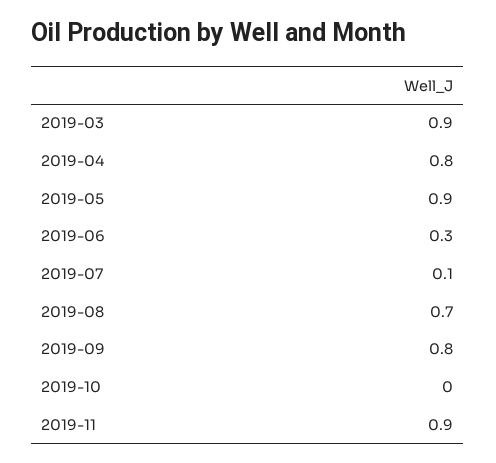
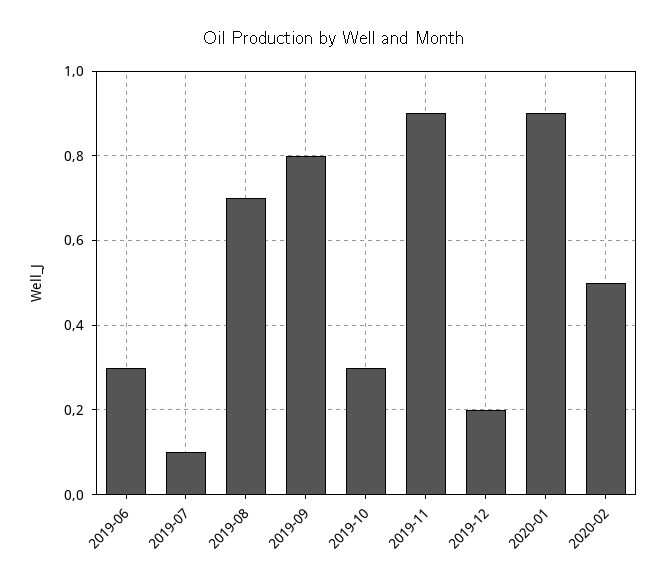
2019-03: 0.9 -> none
2019-04: 0.8 -> none
2019-05: 0.9 -> none
2019-10: 0 -> 0.3
2019-12: none -> 0.2
2020-01: none -> 0.9
2020-02: none -> 0.5

